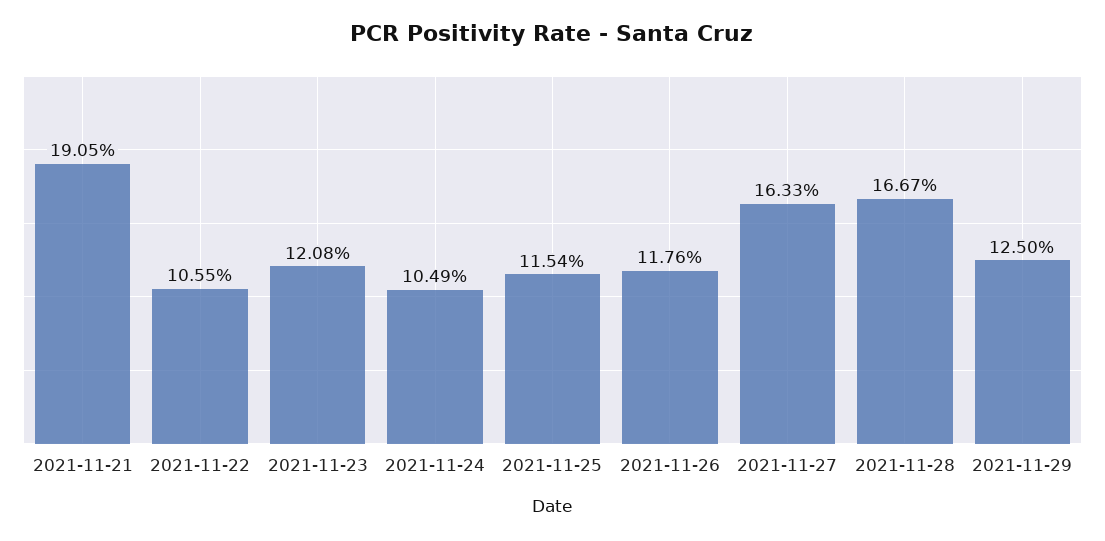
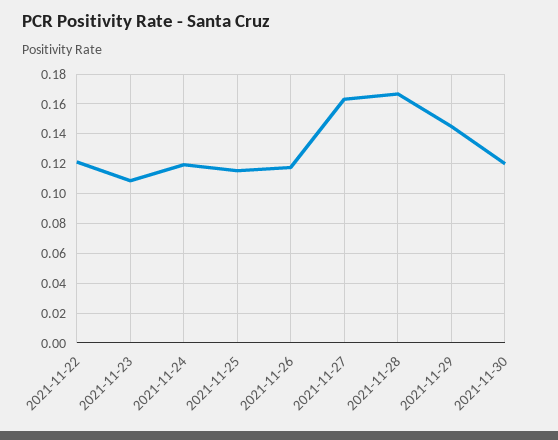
2021-11-21: 0.1905 -> none
2021-11-22: 0.1055 -> 0.12
2021-11-23: 0.1208 -> 0.11
2021-11-24: 0.1049 -> 0.12
2021-11-29: 0.125 -> 0.145
2021-11-30: none -> 0.12

